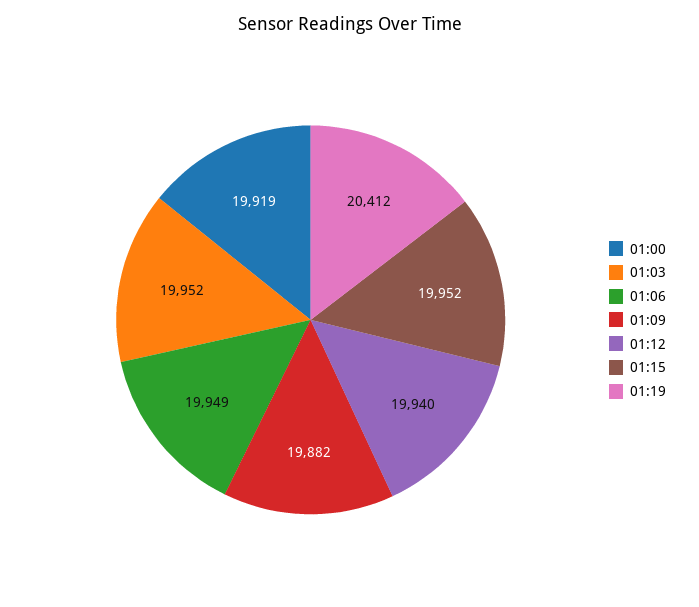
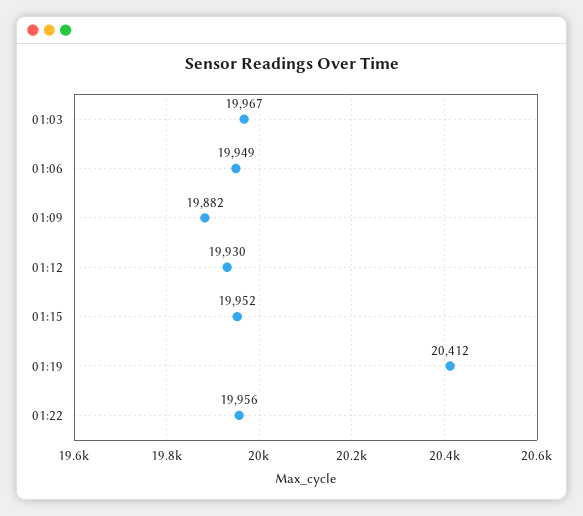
01:00: 19919 -> none
01:03: 19952 -> 19967
01:12: 19940 -> 19930
01:22: none -> 19956

